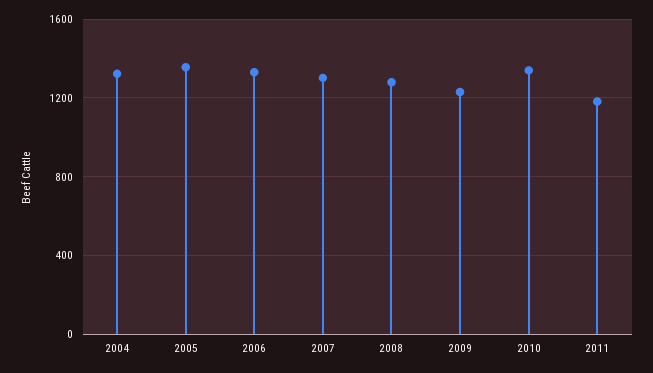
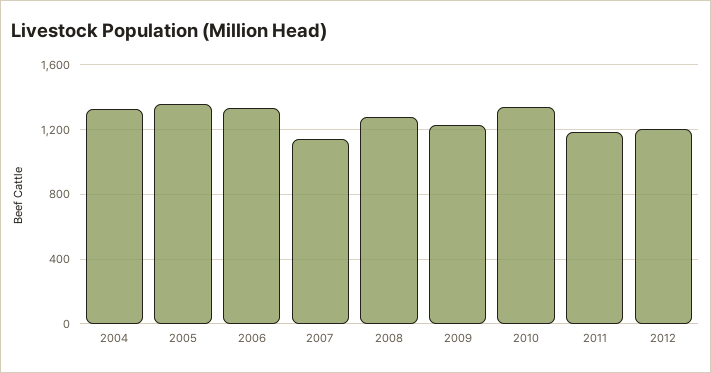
2007: 1300 -> 1150
2012: none -> 1200

